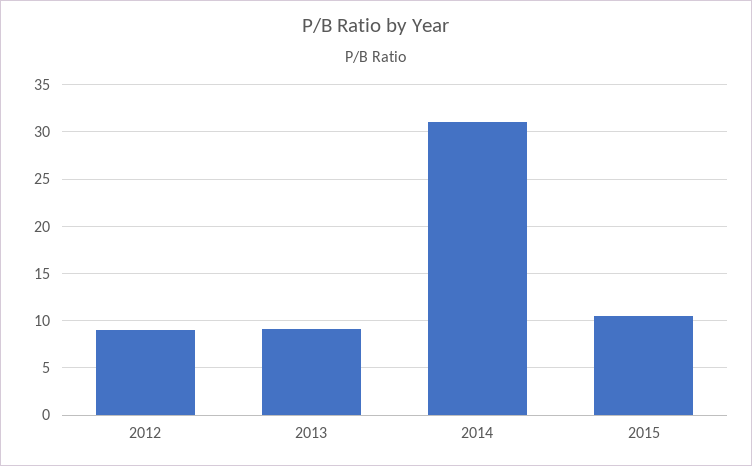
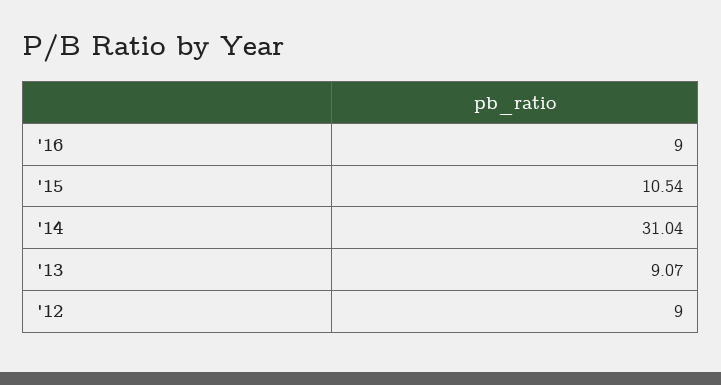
'16: none -> 9

